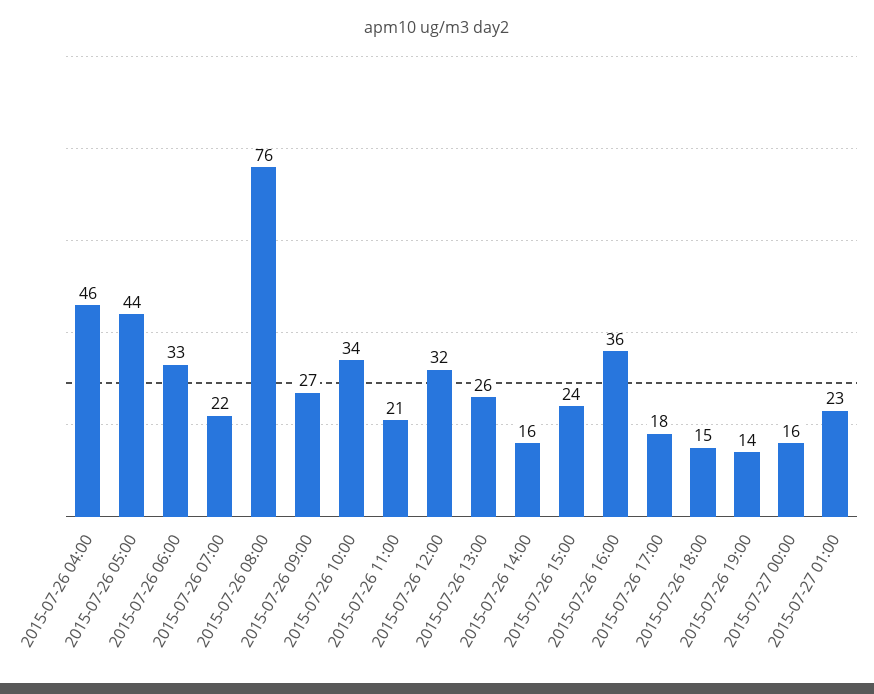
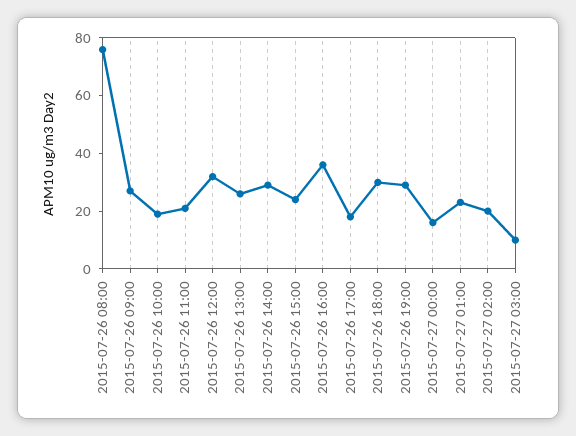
2015-07-26 04:00: 46 -> none
2015-07-26 05:00: 44 -> none
2015-07-26 06:00: 33 -> none
2015-07-26 07:00: 22 -> none
2015-07-26 10:00: 34 -> 20
2015-07-26 14:00: 16 -> 30
2015-07-26 18:00: 15 -> 30
2015-07-26 19:00: 14 -> 30
2015-07-27 02:00: none -> 20
2015-07-27 03:00: none -> 10

